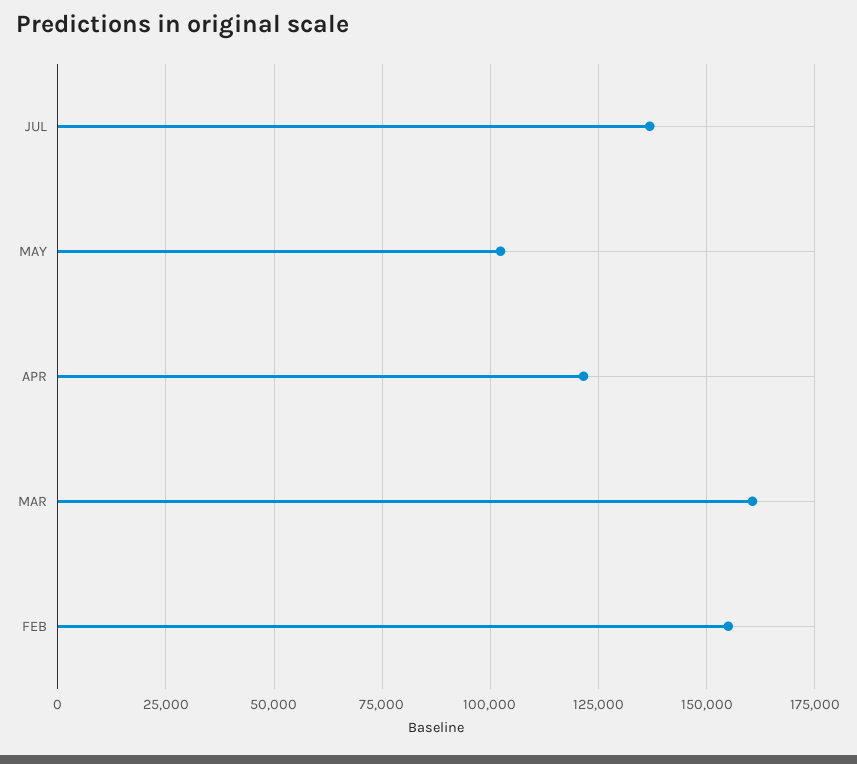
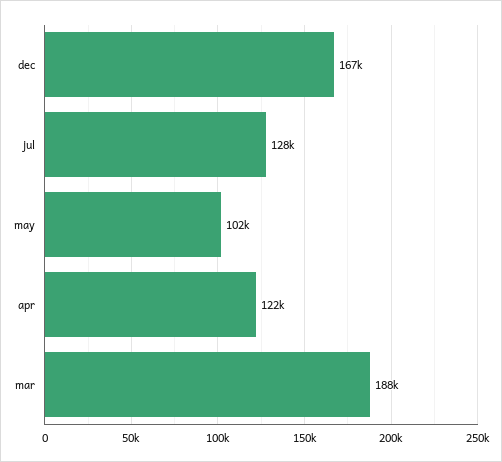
JUL: 137500 -> 128000
MAR: 160000 -> 188000
FEB: 155000 -> none
dec: none -> 167000

